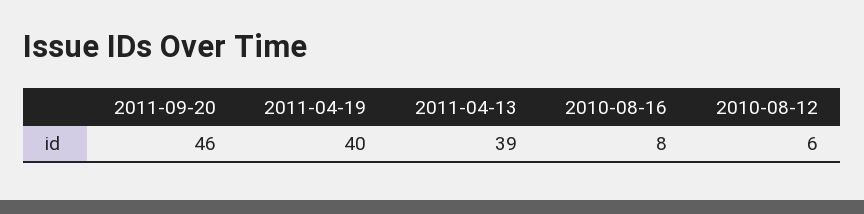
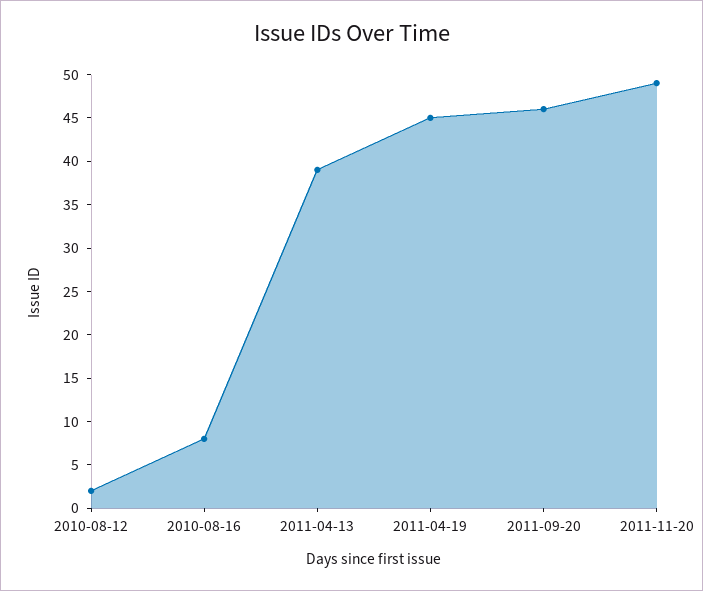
2011-04-19: 40 -> 45
2010-08-12: 6 -> 2
2011-11-20: none -> 49

